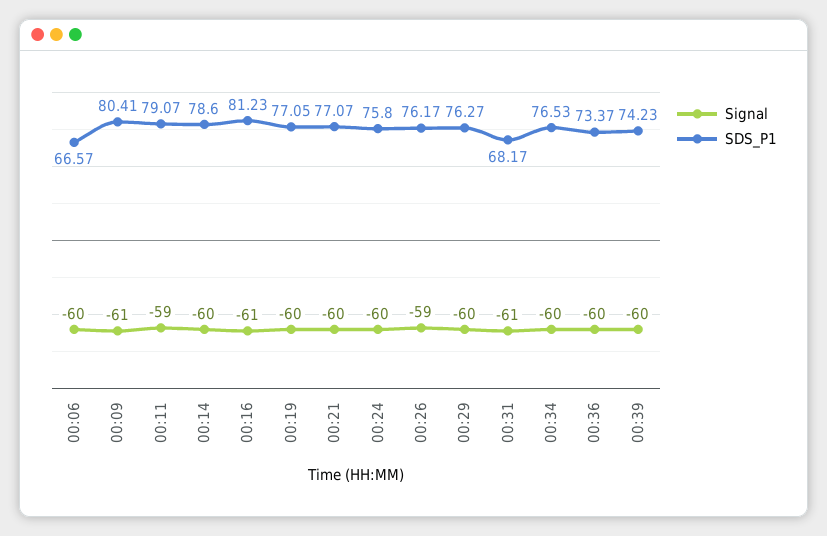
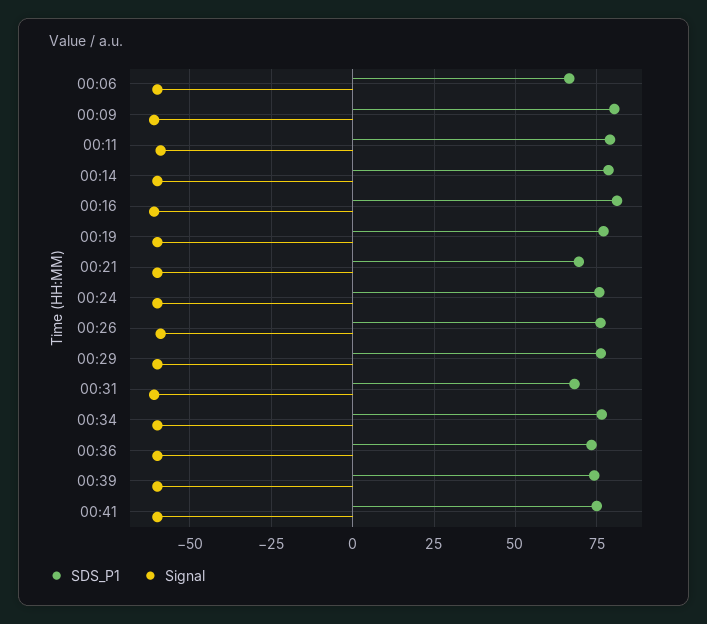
SDS_P1, 00:21: 77.07 -> 70
SDS_P1, 00:41: none -> 75
Signal, 00:41: none -> -60

